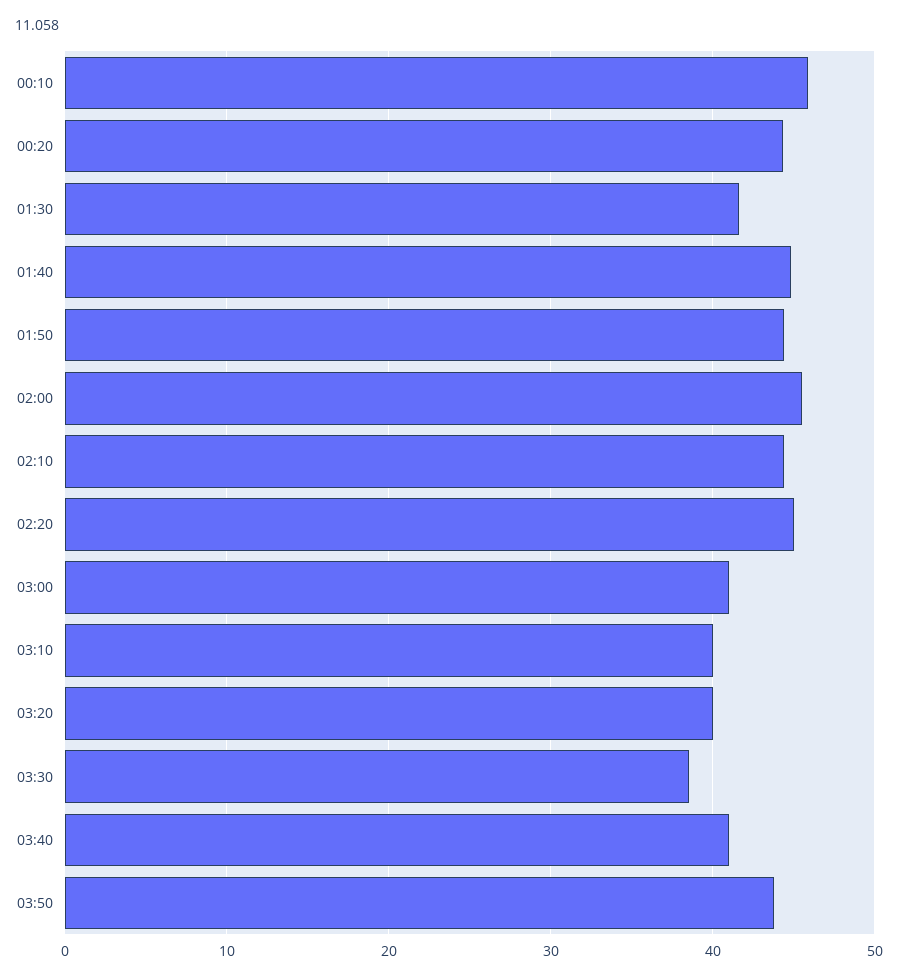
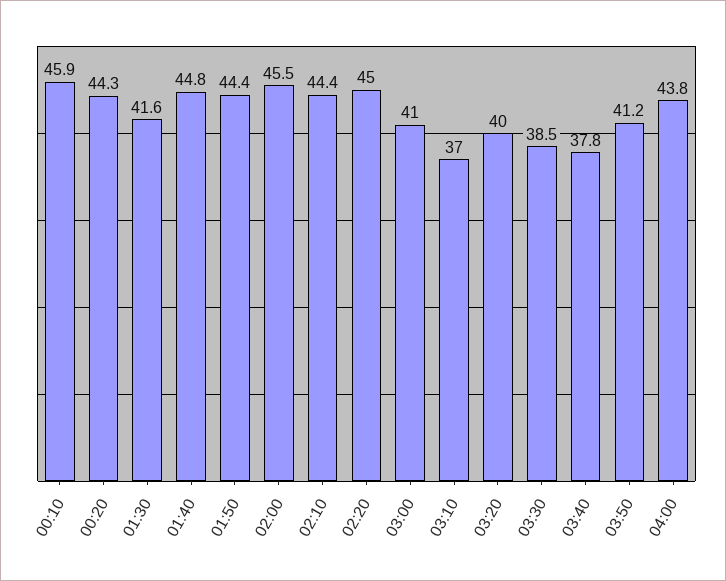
03:10: 40 -> 37
03:40: 41 -> 37.8
03:50: 44 -> 41.2
04:00: none -> 43.8

